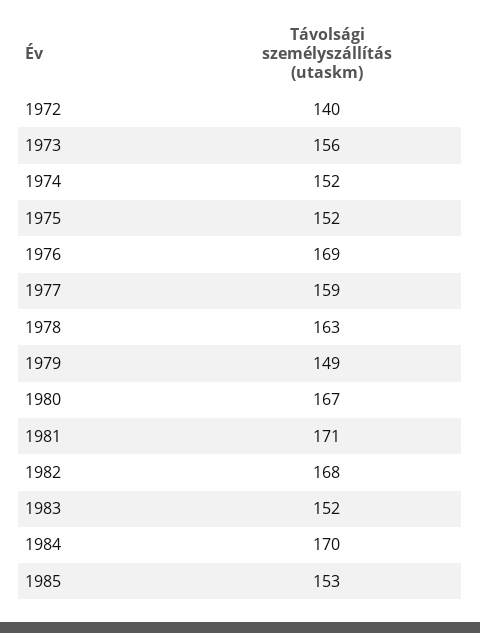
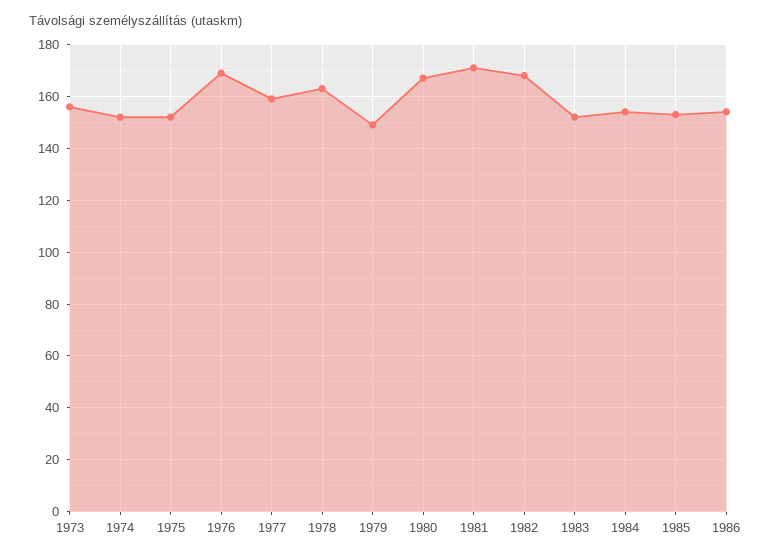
1972: 140 -> none
1984: 170 -> 155
1986: none -> 155

